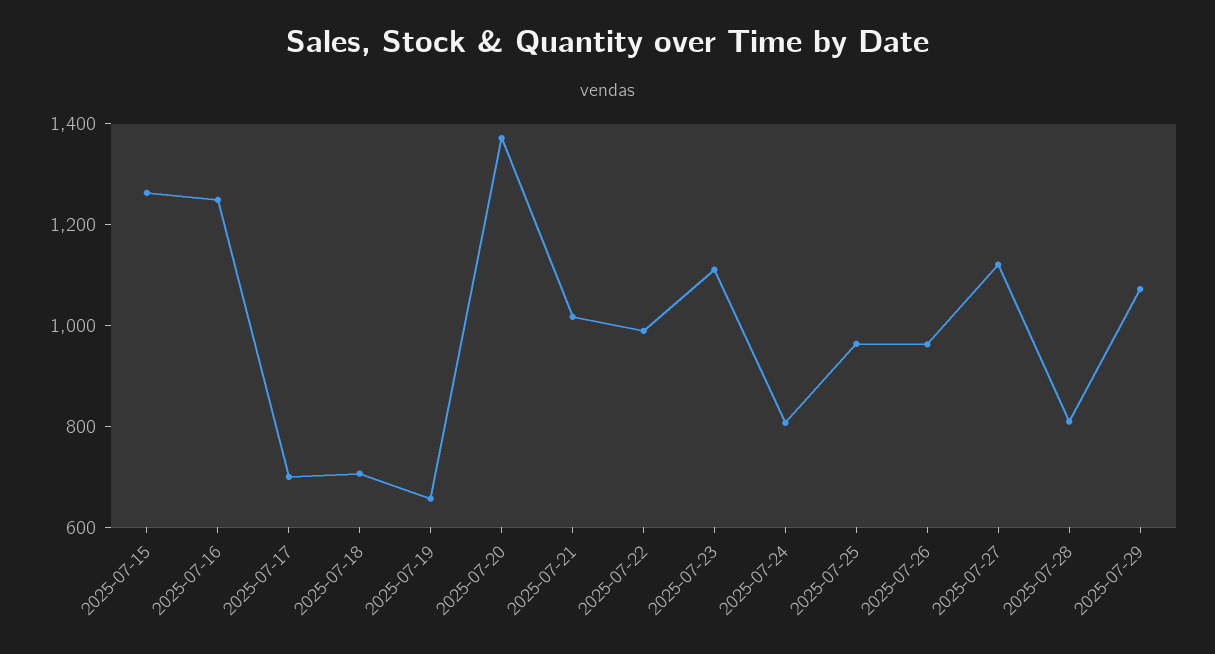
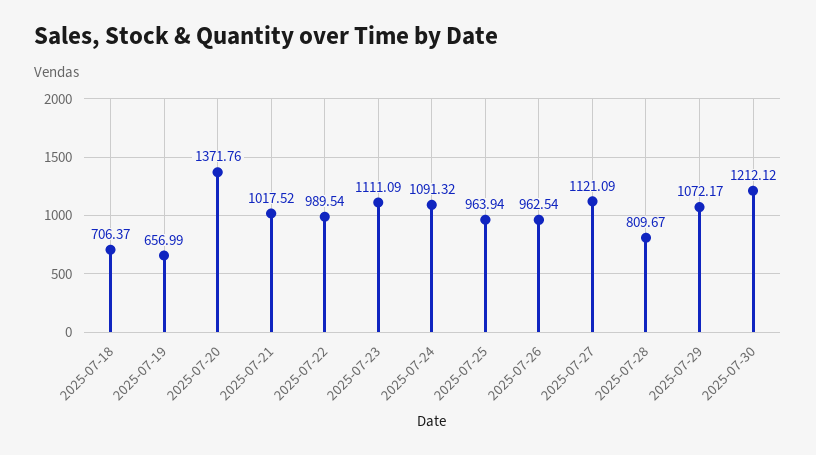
2025-07-15: 1250 -> none
2025-07-16: 1250 -> none
2025-07-17: 700 -> none
2025-07-24: 800 -> 1091.32
2025-07-30: none -> 1212.12

